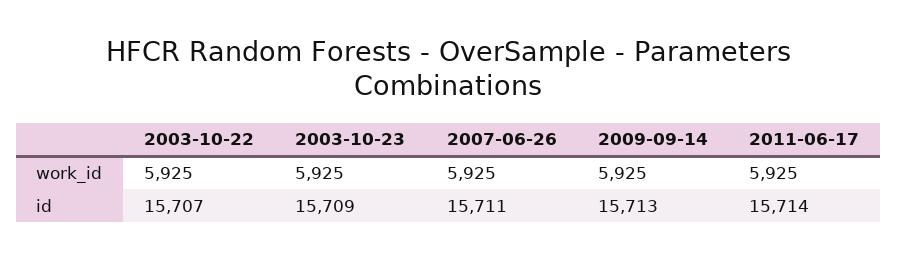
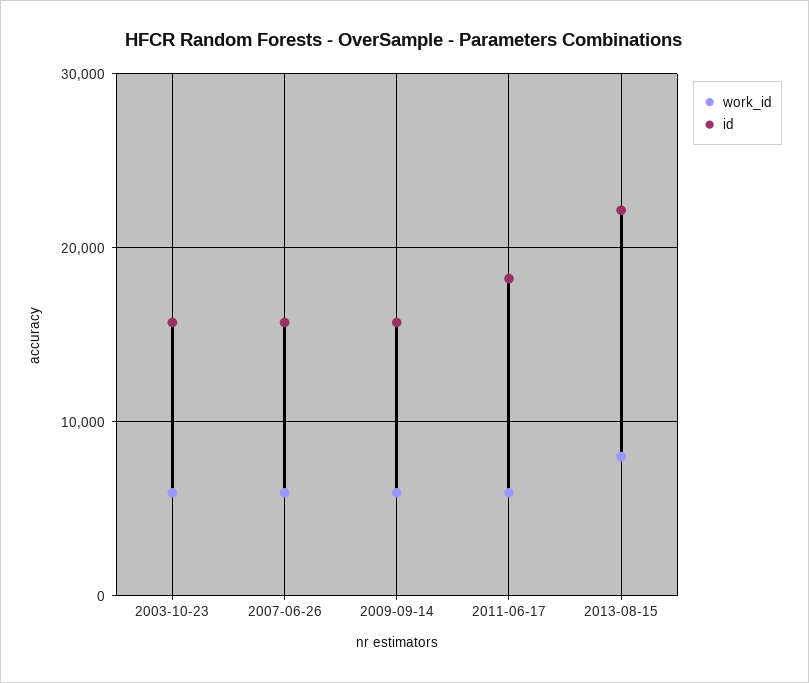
work_id, 2003-10-22: 5925 -> none
id, 2003-10-22: 15707 -> none
id, 2011-06-17: 15714 -> 18000
work_id, 2013-08-15: none -> 8000
id, 2013-08-15: none -> 22000

